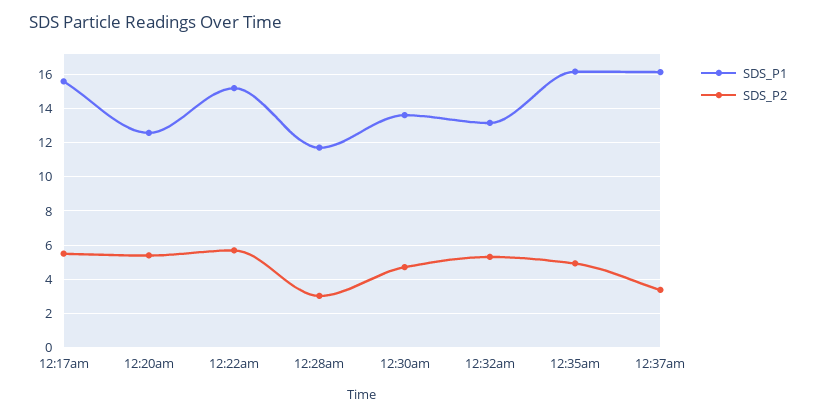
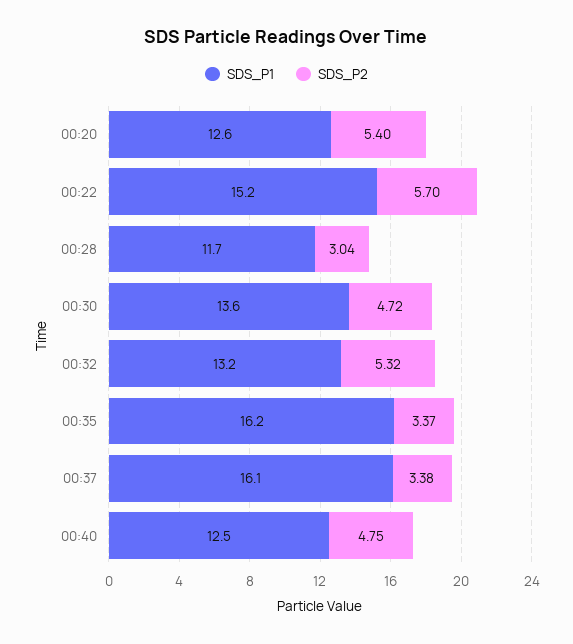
SDS_P1, 12:17am: 15.5 -> none
SDS_P2, 12:17am: 5.5 -> none
SDS_P2, 12:35am: 5 -> 3.37
SDS_P1, 00:40: none -> 12.5
SDS_P2, 00:40: none -> 4.75

